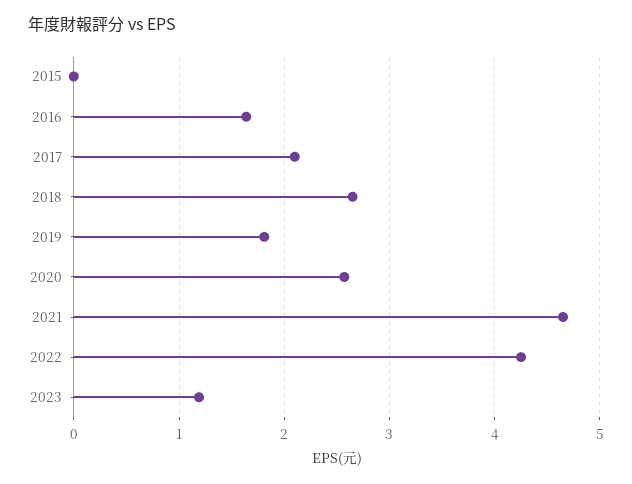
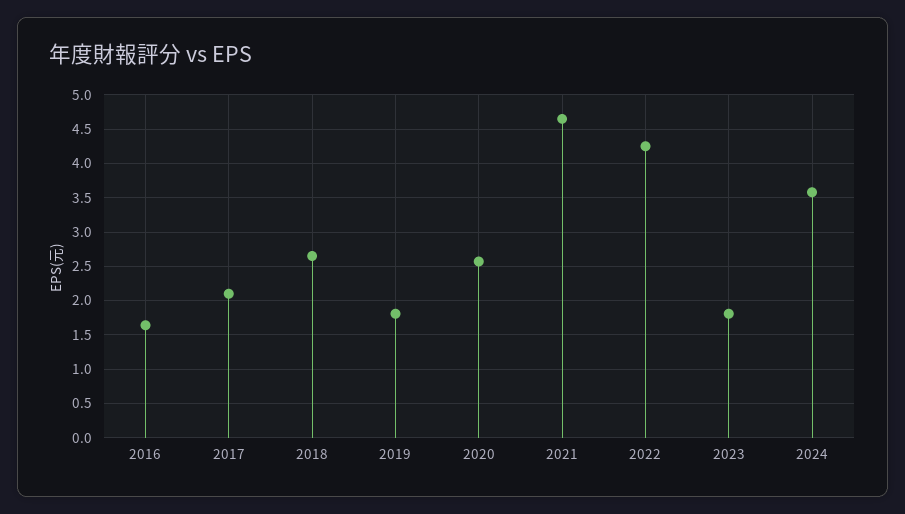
2015: 0 -> none
2023: 1.2 -> 1.8
2024: none -> 3.6

